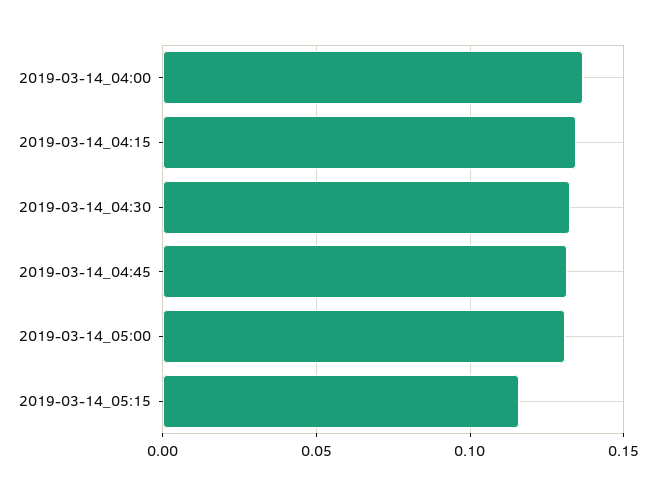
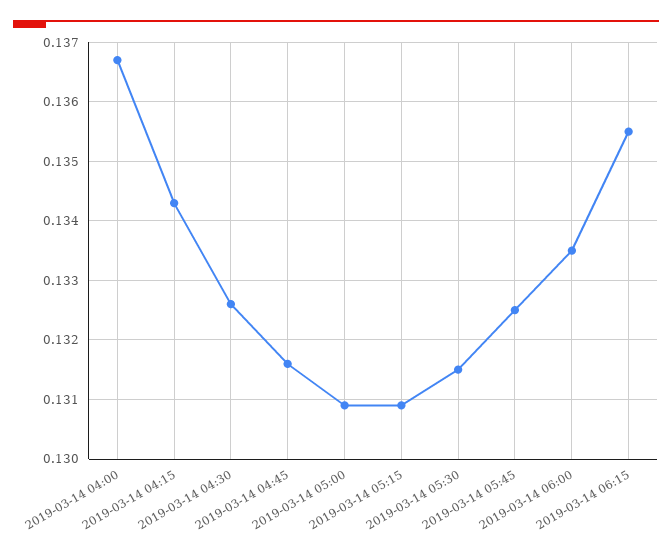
2019-03-14_05:15: 0.115 -> 0.131
2019-03-14 05:30: none -> 0.1315
2019-03-14 05:45: none -> 0.1325
2019-03-14 06:00: none -> 0.1335
2019-03-14 06:15: none -> 0.1355

